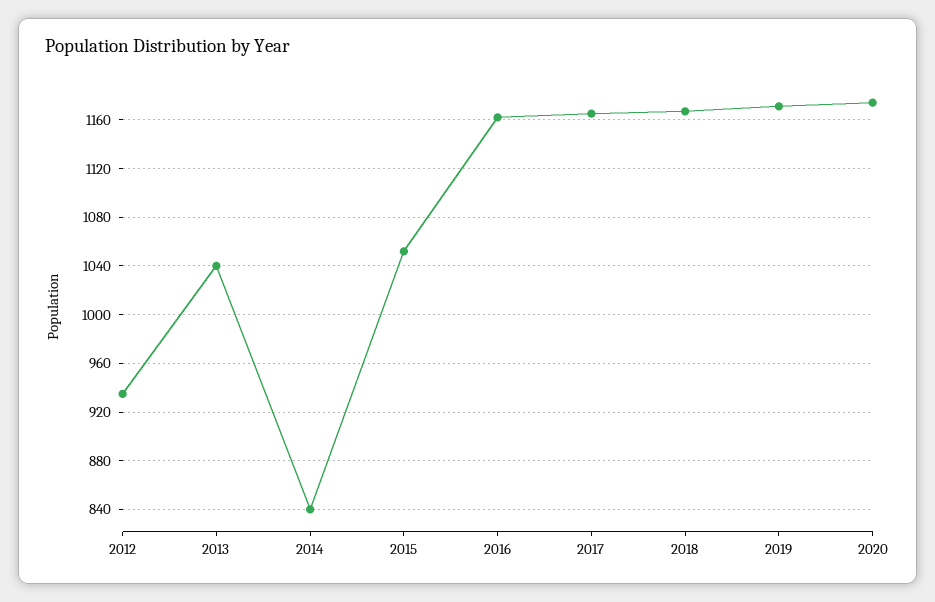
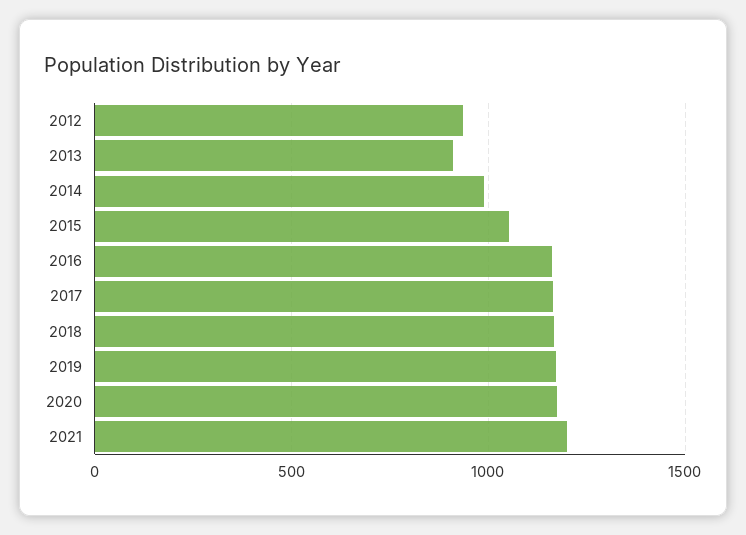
2013: 1040 -> 900
2014: 840 -> 1000
2021: none -> 1200

